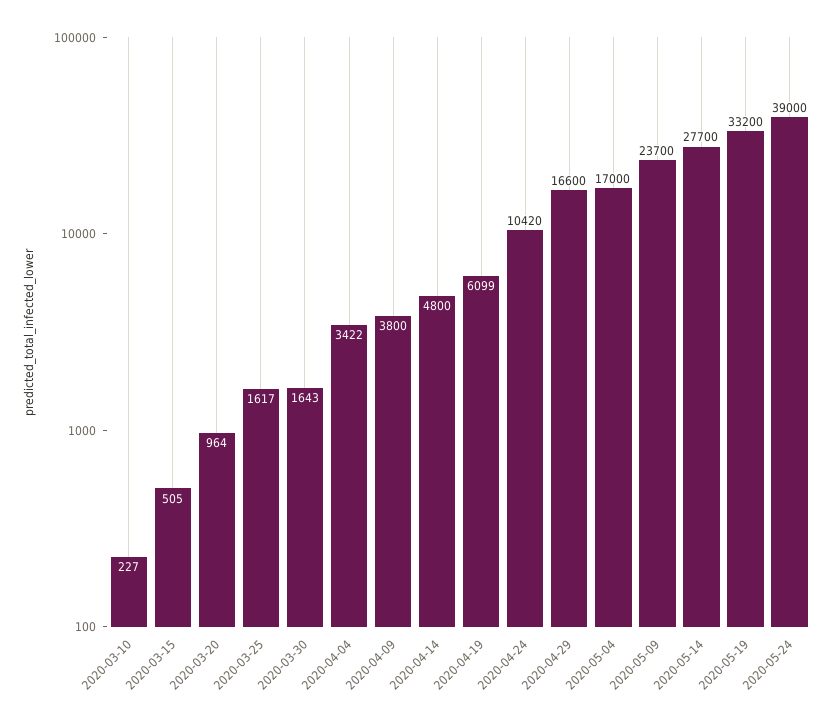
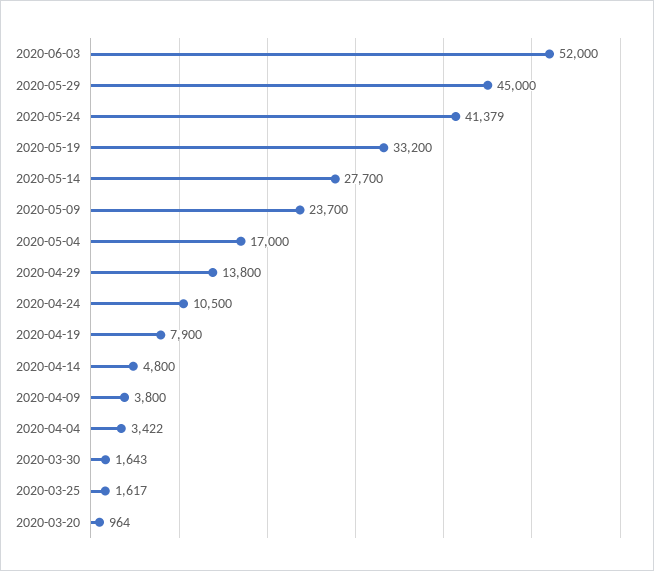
2020-03-10: 227 -> none
2020-03-15: 505 -> none
2020-04-19: 6099 -> 7900
2020-04-24: 10420 -> 10500
2020-04-29: 16600 -> 13800
2020-05-24: 39000 -> 41379
2020-06-03: none -> 52000
2020-05-29: none -> 45000

